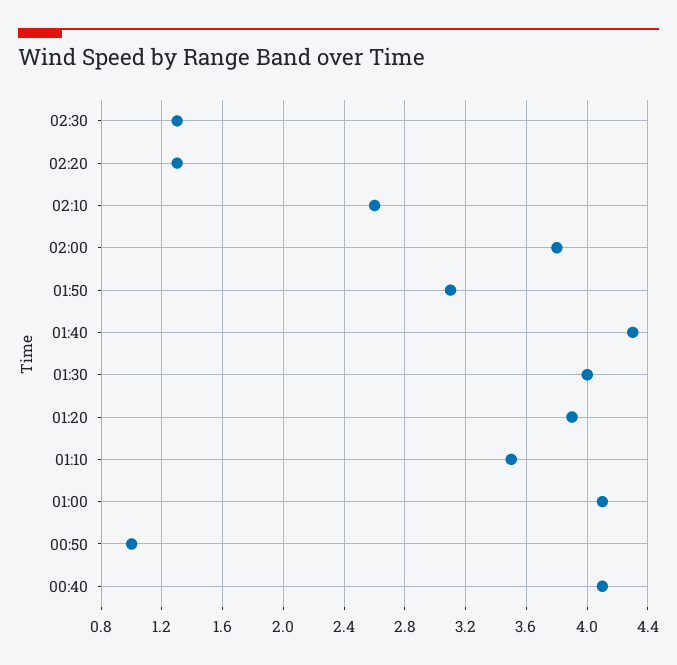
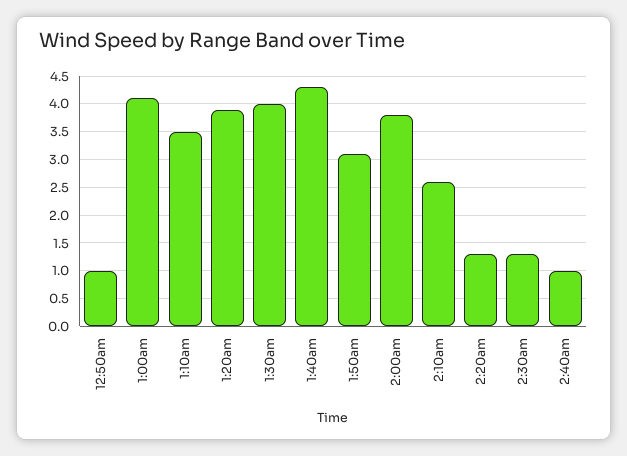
00:40: 4.1 -> none
2:40am: none -> 1

